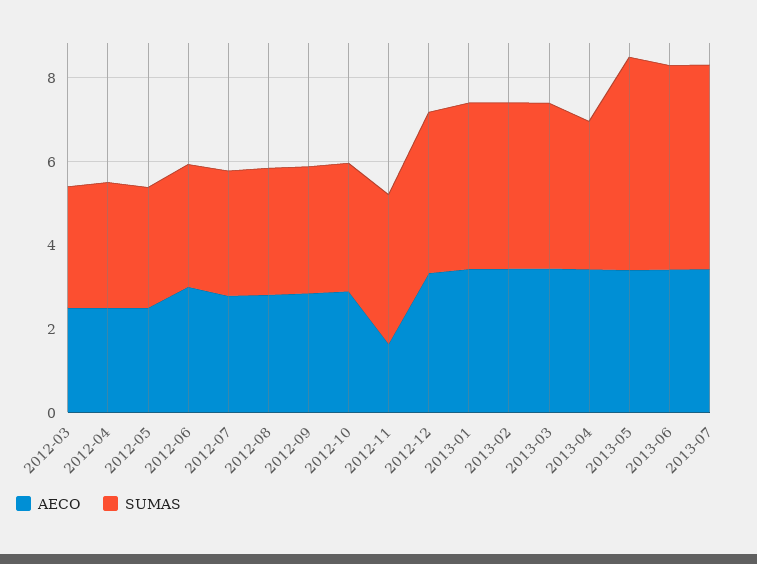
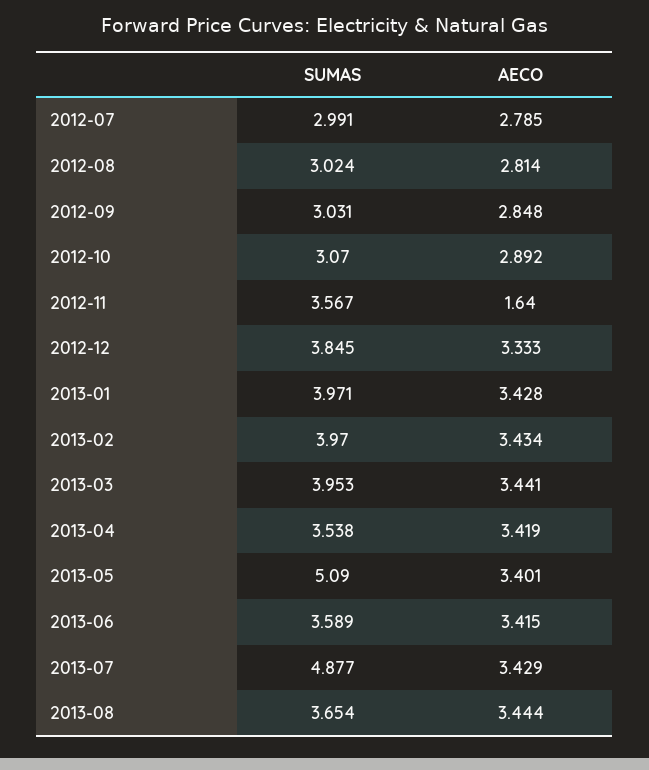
AECO, 2012-03: 2.5 -> none
SUMAS, 2012-03: 3 -> none
AECO, 2012-04: 2.5 -> none
SUMAS, 2012-04: 3 -> none
AECO, 2012-05: 2.5 -> none
SUMAS, 2012-05: 3 -> none
AECO, 2012-06: 3 -> none
SUMAS, 2012-06: 3 -> none
SUMAS, 2013-06: 5 -> 3.589
SUMAS, 2013-08: none -> 3.654
AECO, 2013-08: none -> 3.444

